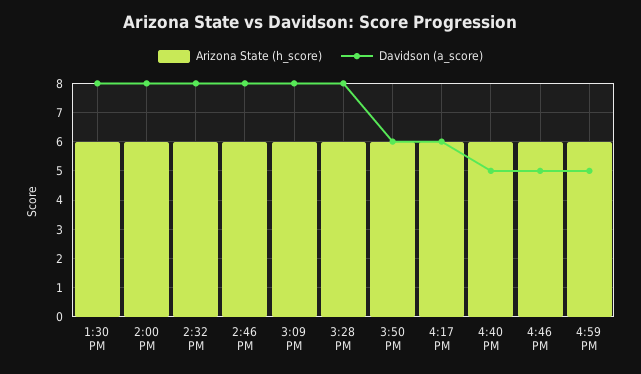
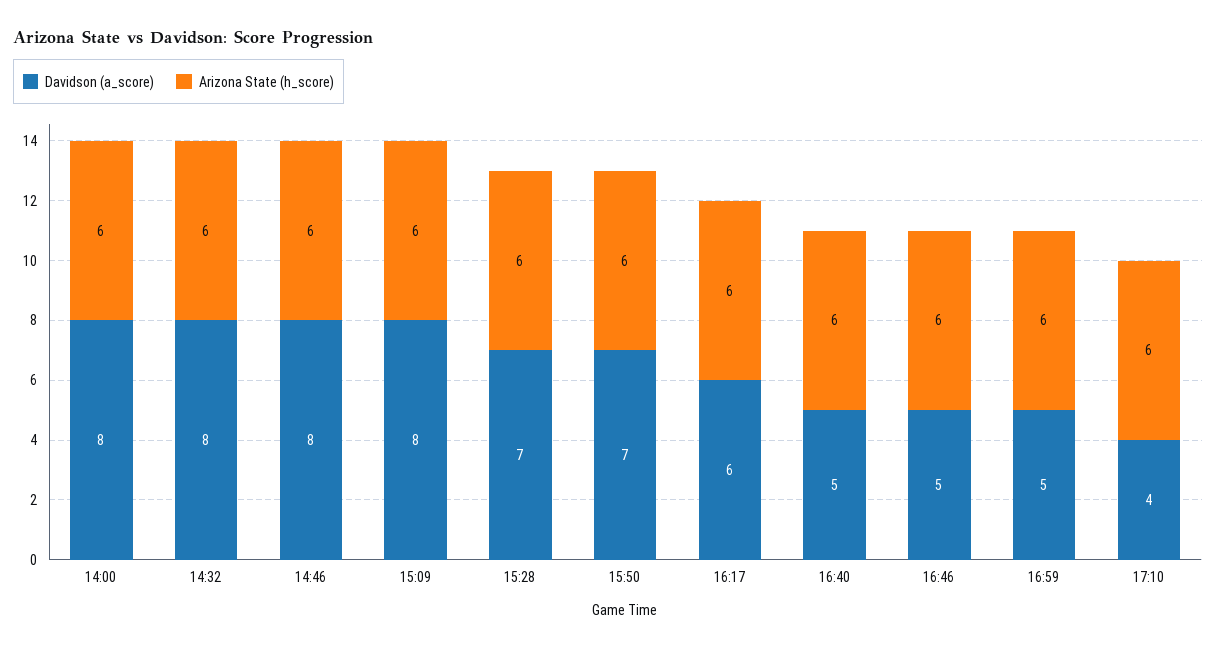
Arizona State (h_score), 1:30 PM: 6 -> none
Davidson (a_score), 1:30 PM: 8 -> none
Davidson (a_score), 3:28 PM: 8 -> 7
Davidson (a_score), 3:50 PM: 6 -> 7
Davidson (a_score), 17:10: none -> 4
Arizona State (h_score), 17:10: none -> 6

